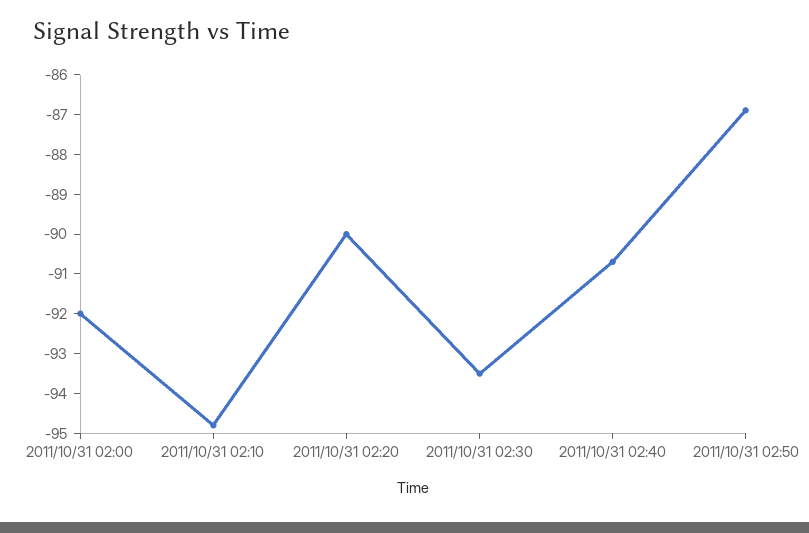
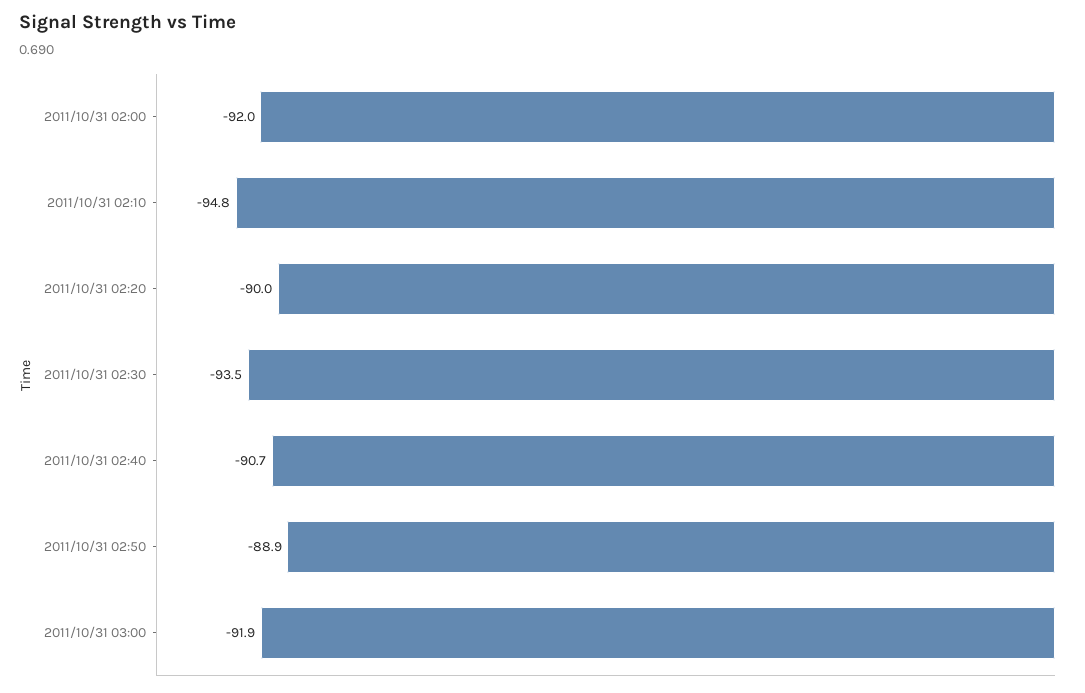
2011/10/31 02:50: -87 -> -88.9
2011/10/31 03:00: none -> -91.9

